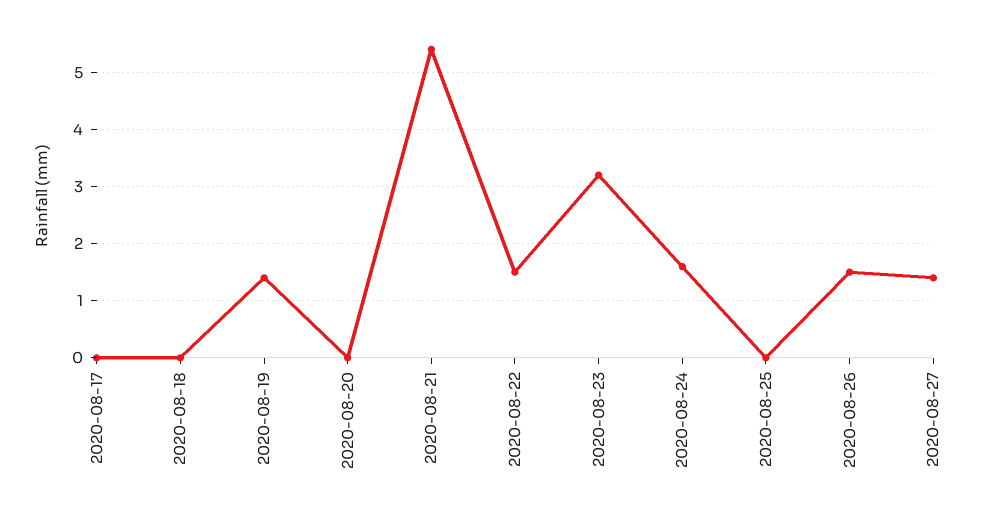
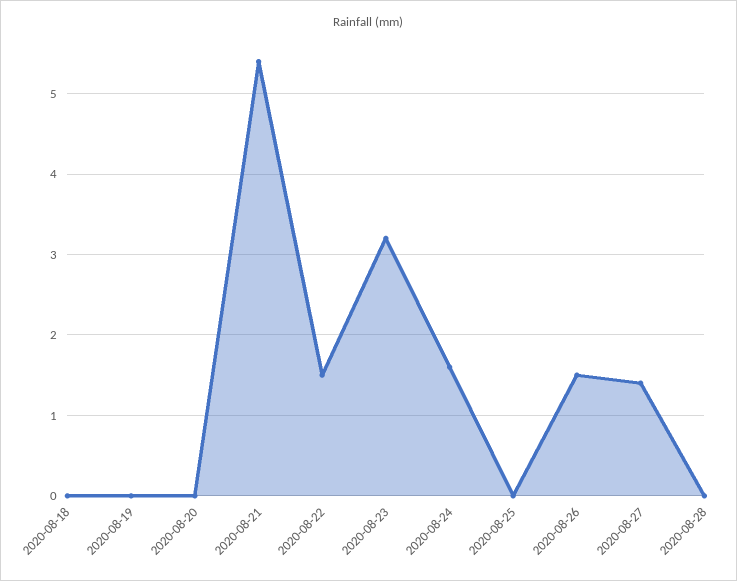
2020-08-17: 0 -> none
2020-08-19: 1.5 -> 0
2020-08-28: none -> 0

